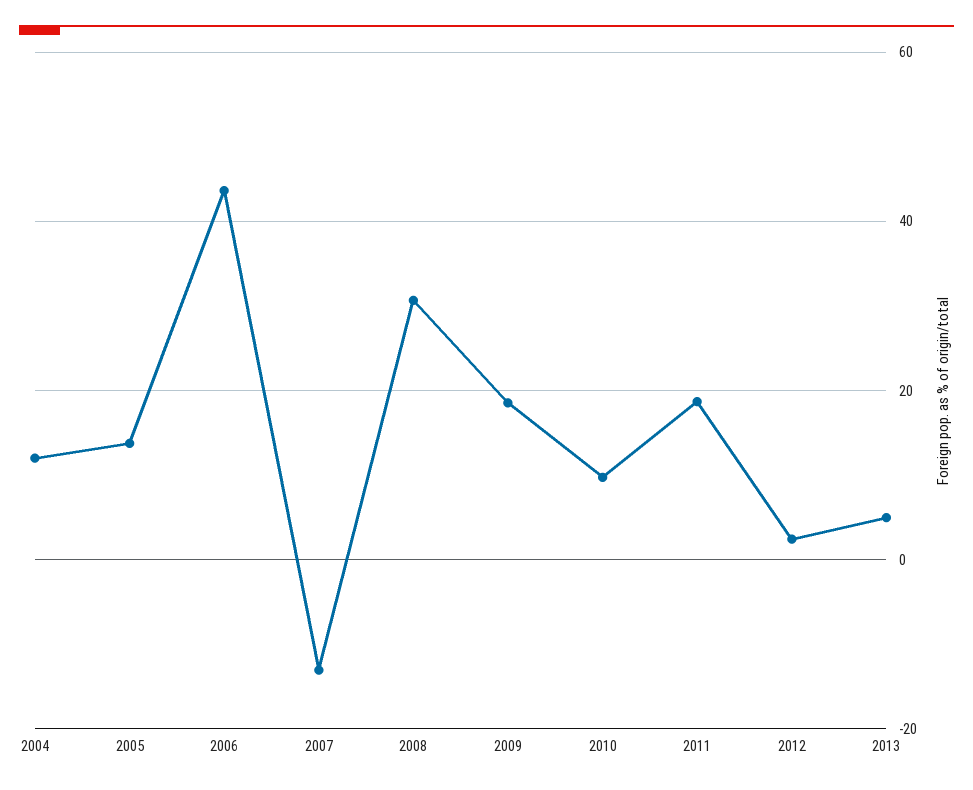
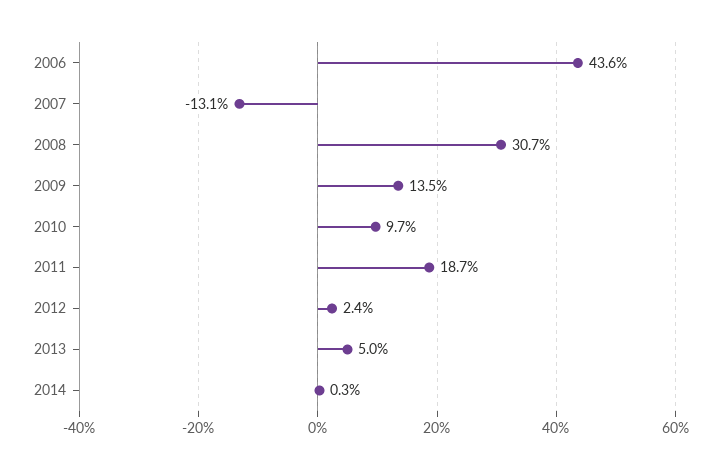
2004: 12 -> none
2005: 14 -> none
2009: 18 -> 13.5
2014: none -> 0.3

